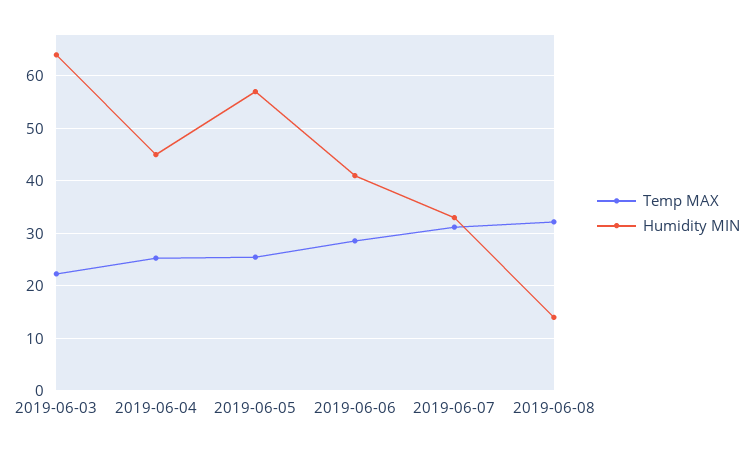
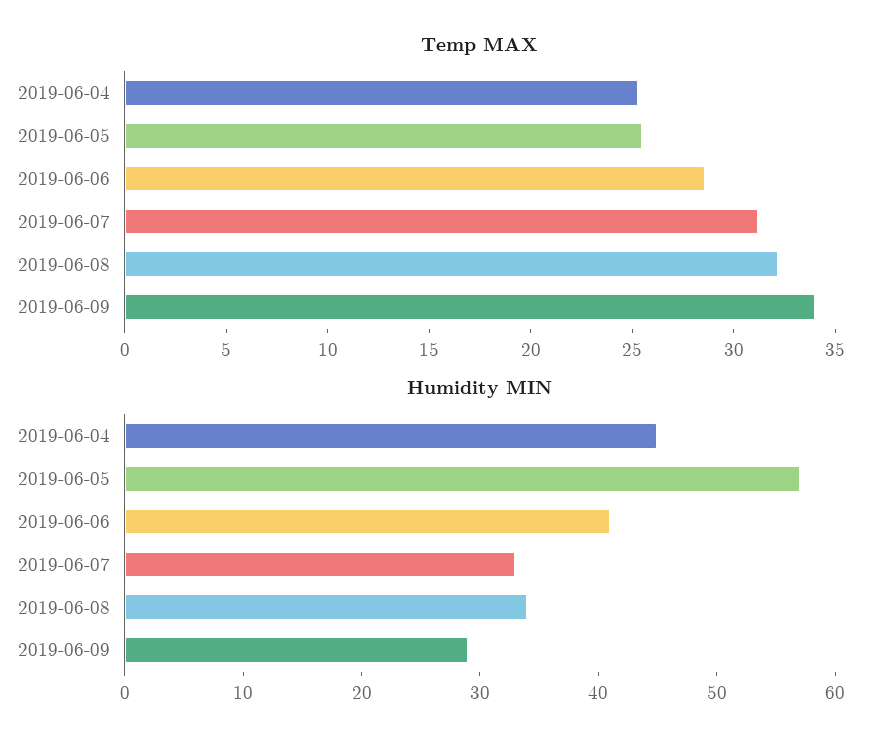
Temp MAX, 2019-06-03: 22 -> none
Humidity MIN, 2019-06-03: 64 -> none
Humidity MIN, 2019-06-08: 14 -> 34
Temp MAX, 2019-06-09: none -> 34
Humidity MIN, 2019-06-09: none -> 29

